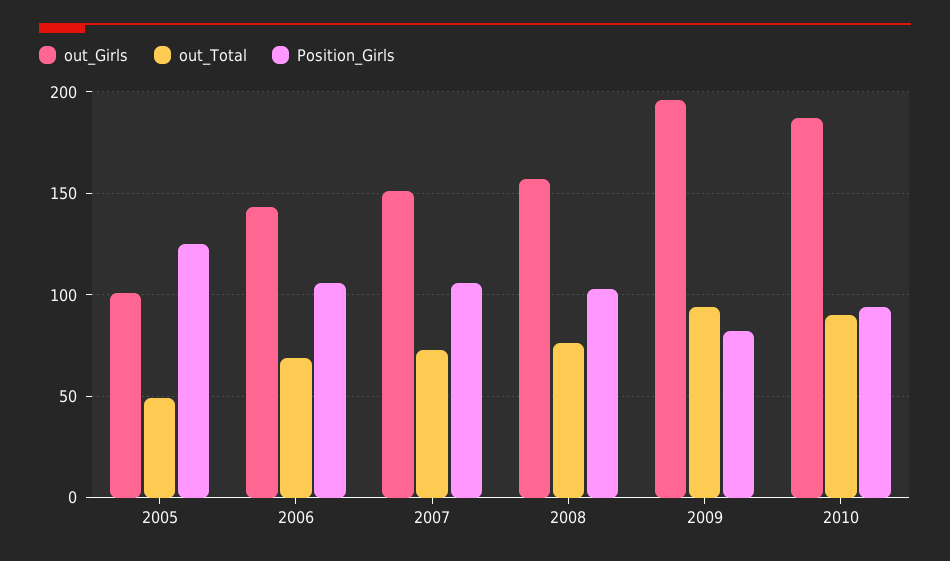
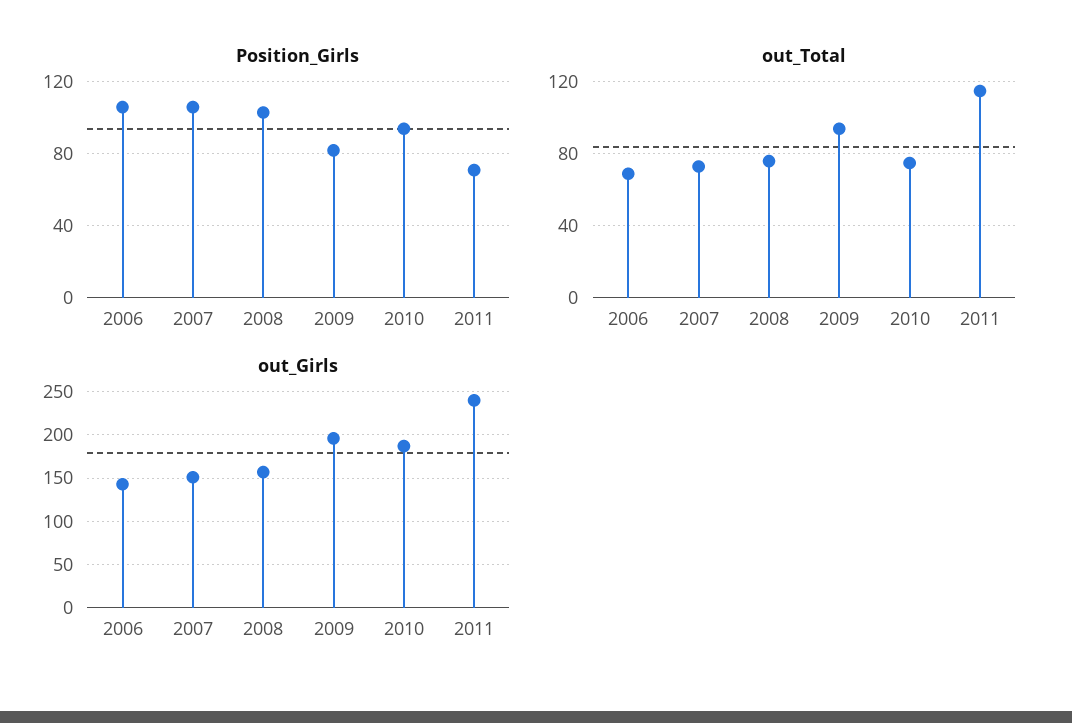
out_Girls, 2005: 100 -> none
out_Total, 2005: 50 -> none
Position_Girls, 2005: 125 -> none
out_Total, 2010: 90 -> 75
Position_Girls, 2011: none -> 70
out_Total, 2011: none -> 115
out_Girls, 2011: none -> 240

